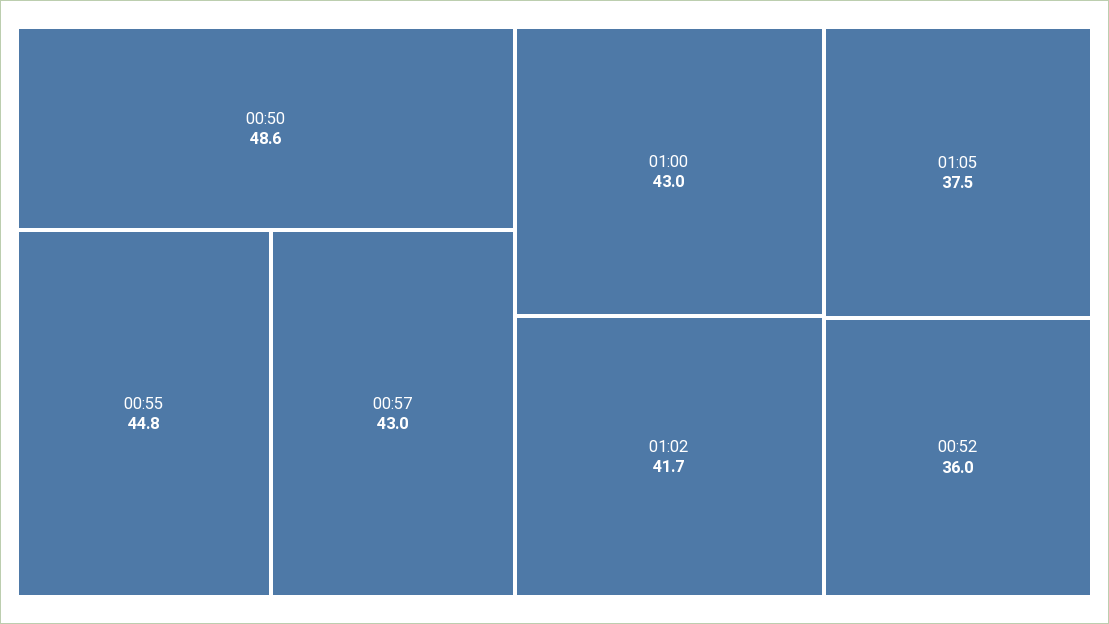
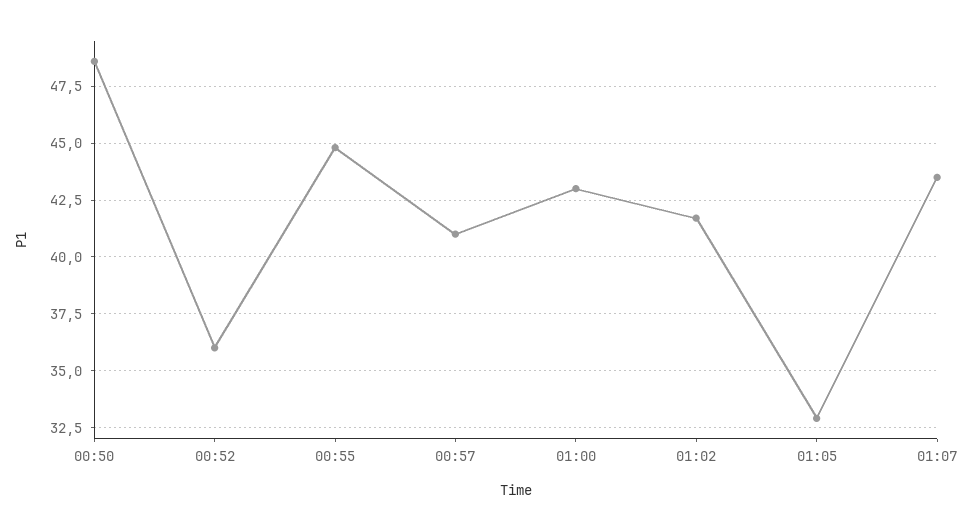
00:57: 43 -> 41
01:05: 37.5 -> 33
01:07: none -> 43.5

